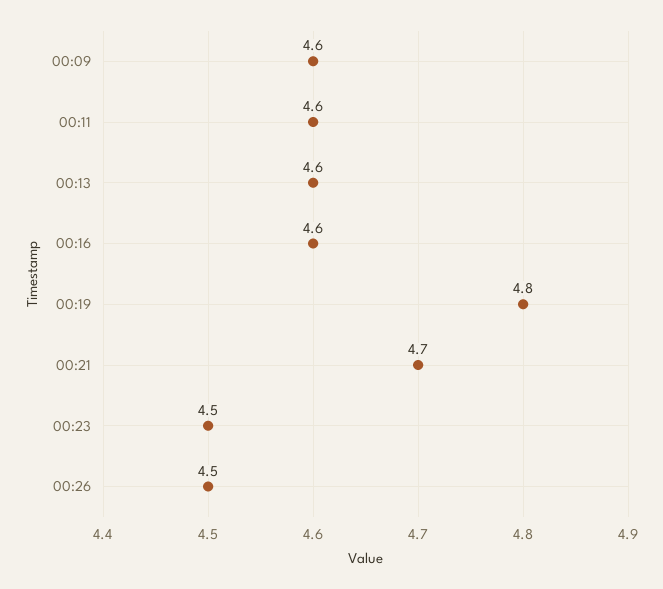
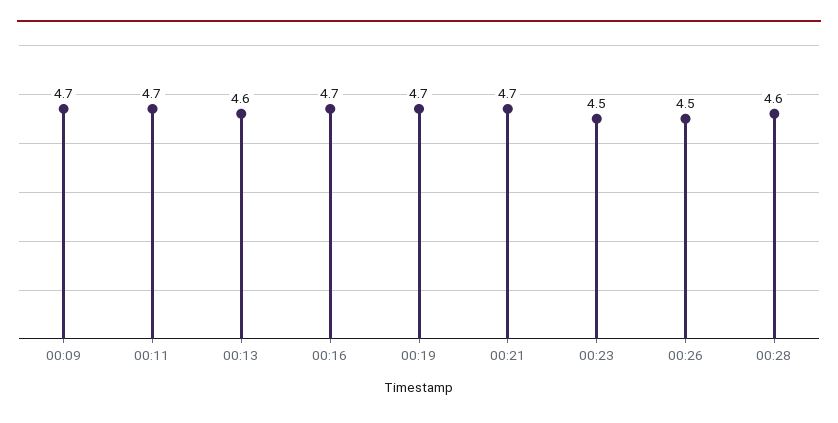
00:09: 4.6 -> 4.7
00:11: 4.6 -> 4.7
00:16: 4.6 -> 4.7
00:19: 4.8 -> 4.7
00:28: none -> 4.6

